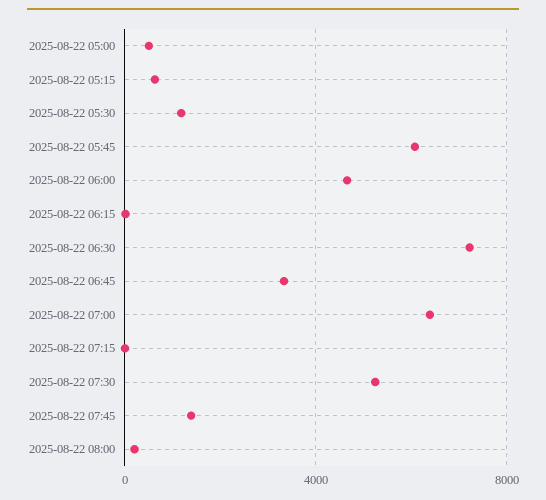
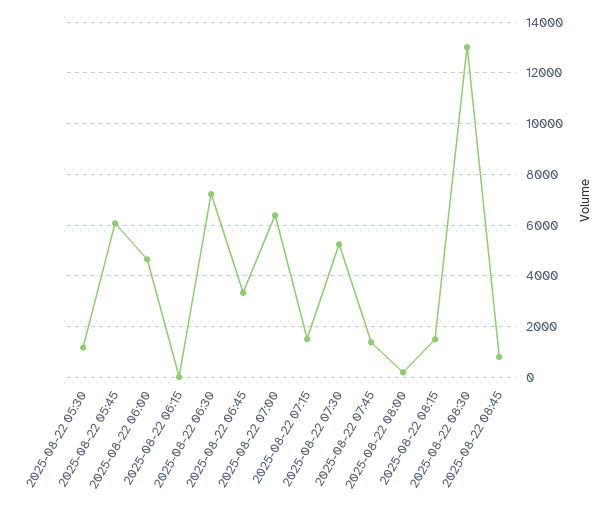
2025-08-22 05:00: 500 -> none
2025-08-22 05:15: 500 -> none
2025-08-22 07:15: 0 -> 1500
2025-08-22 08:15: none -> 1500
2025-08-22 08:30: none -> 13000
2025-08-22 08:45: none -> 750

